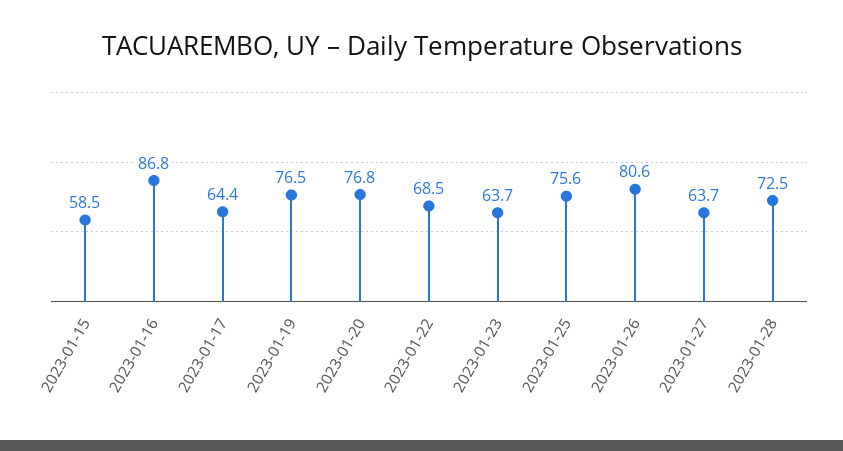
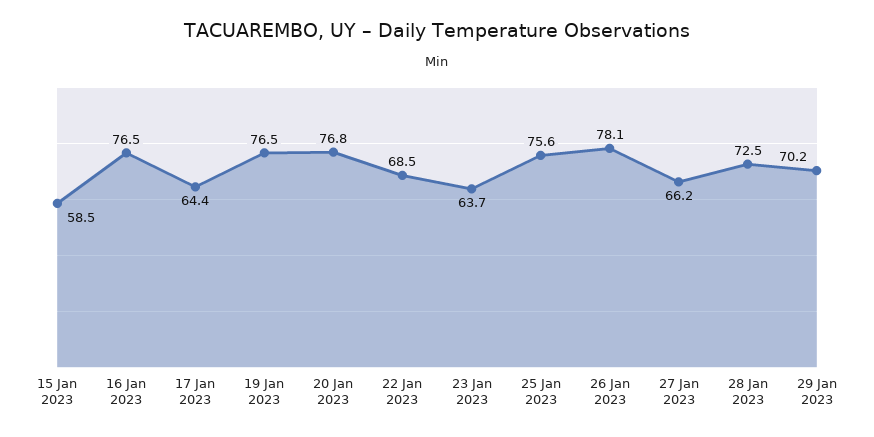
2023-01-16: 86.8 -> 76.5
2023-01-26: 80.6 -> 78.1
2023-01-27: 63.7 -> 66.2
29 Jan 2023: none -> 70.2

